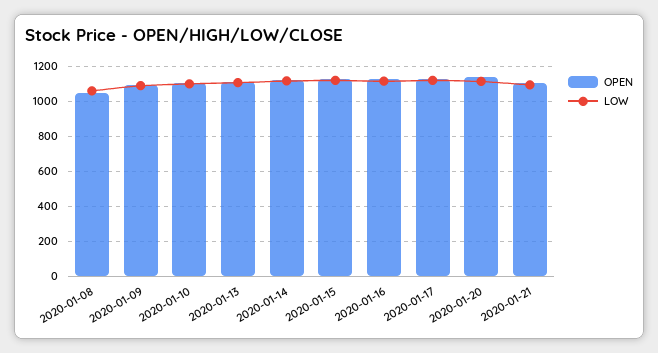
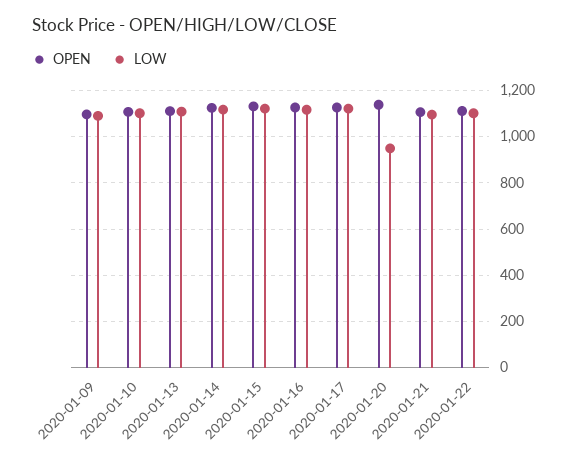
OPEN, 2020-01-08: 1050 -> none
LOW, 2020-01-08: 1050 -> none
LOW, 2020-01-20: 1100 -> 950
OPEN, 2020-01-22: none -> 1100
LOW, 2020-01-22: none -> 1100

